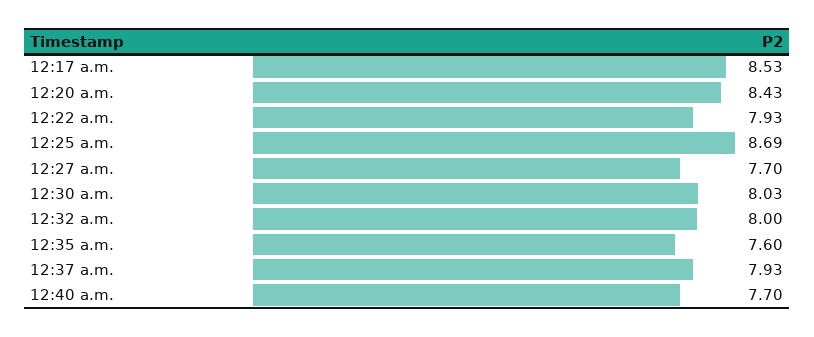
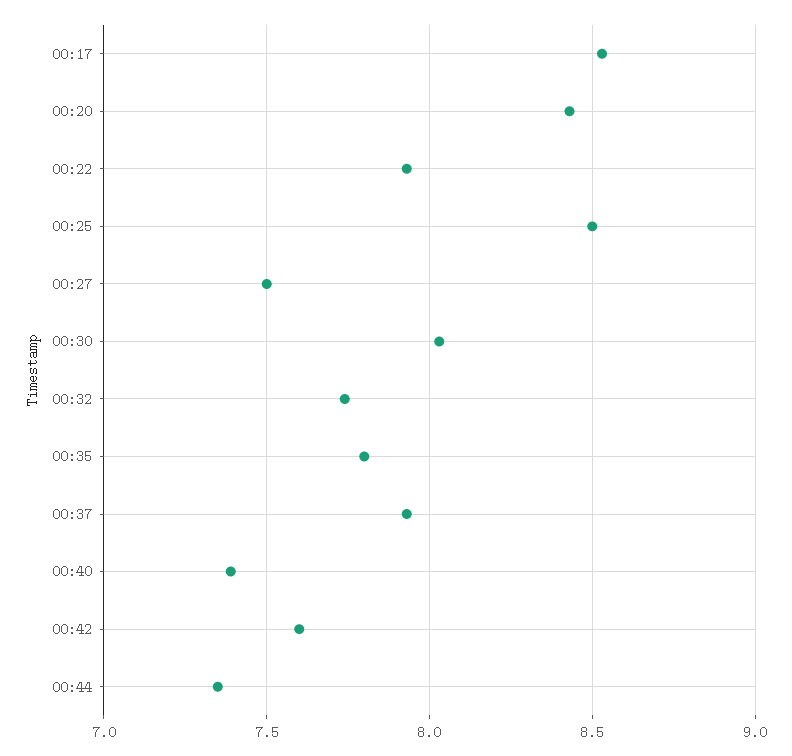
12:25 a.m.: 8.69 -> 8.5
12:27 a.m.: 7.7 -> 7.5
12:32 a.m.: 8 -> 7.75
12:35 a.m.: 7.6 -> 7.8
12:40 a.m.: 7.7 -> 7.4
00:42: none -> 7.6
00:44: none -> 7.35

